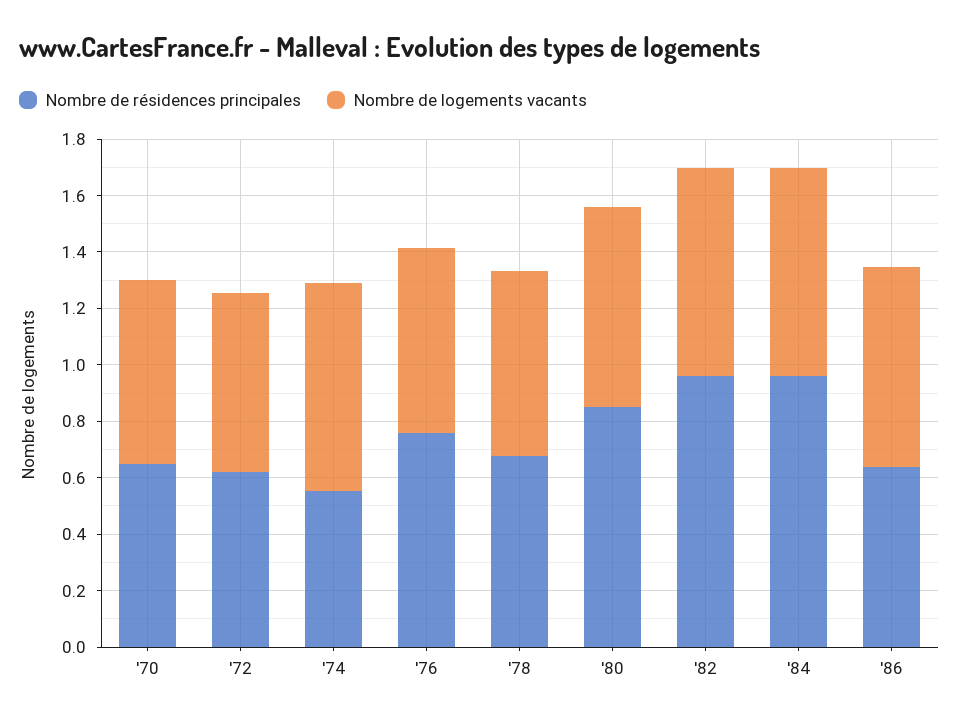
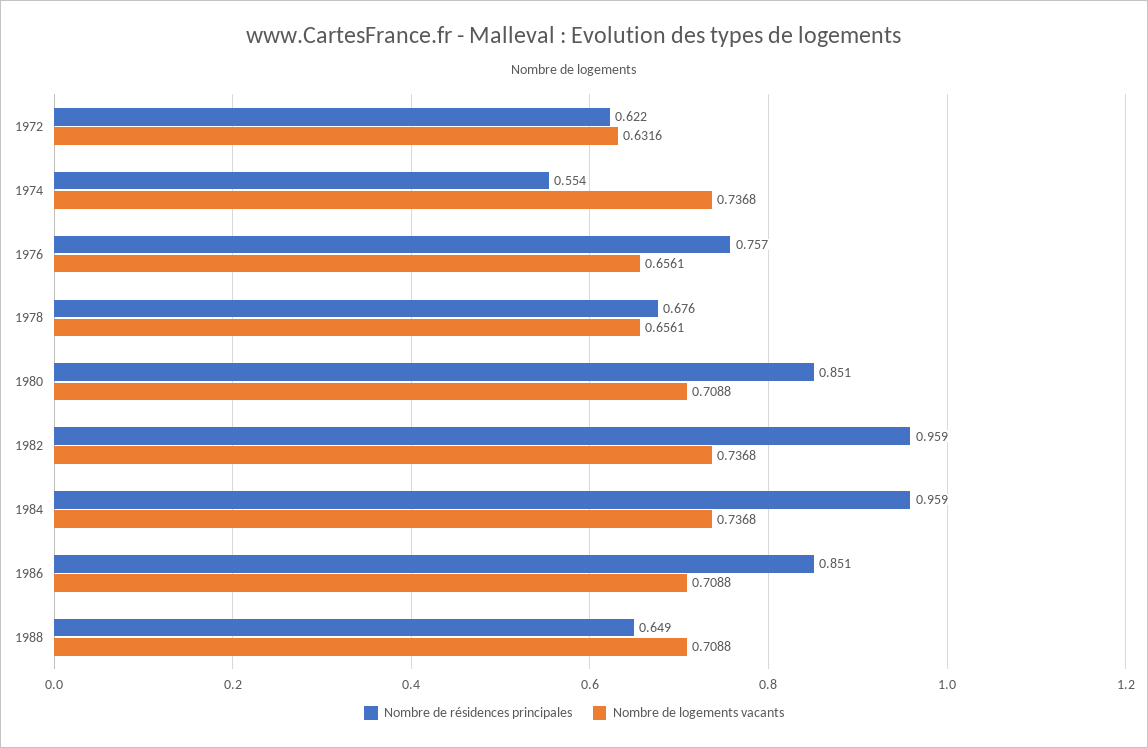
Nombre de résidences principales, '70: 0.65 -> none
Nombre de logements vacants, '70: 0.65 -> none
Nombre de résidences principales, '86: 0.65 -> 0.851
Nombre de résidences principales, 1988: none -> 0.649
Nombre de logements vacants, 1988: none -> 0.7088

